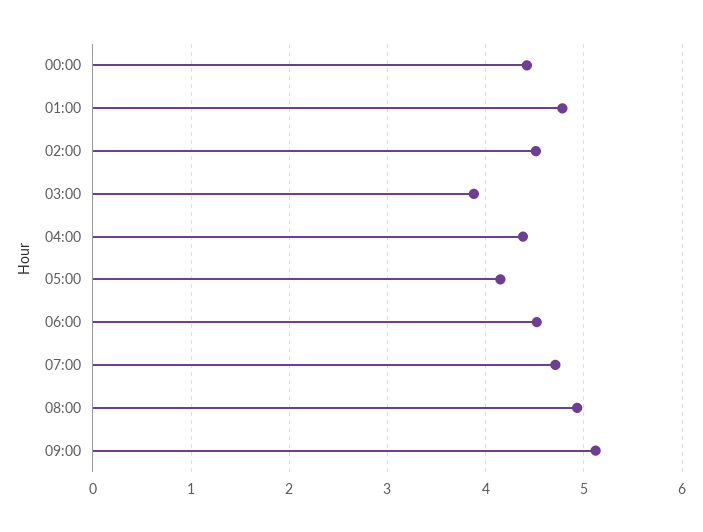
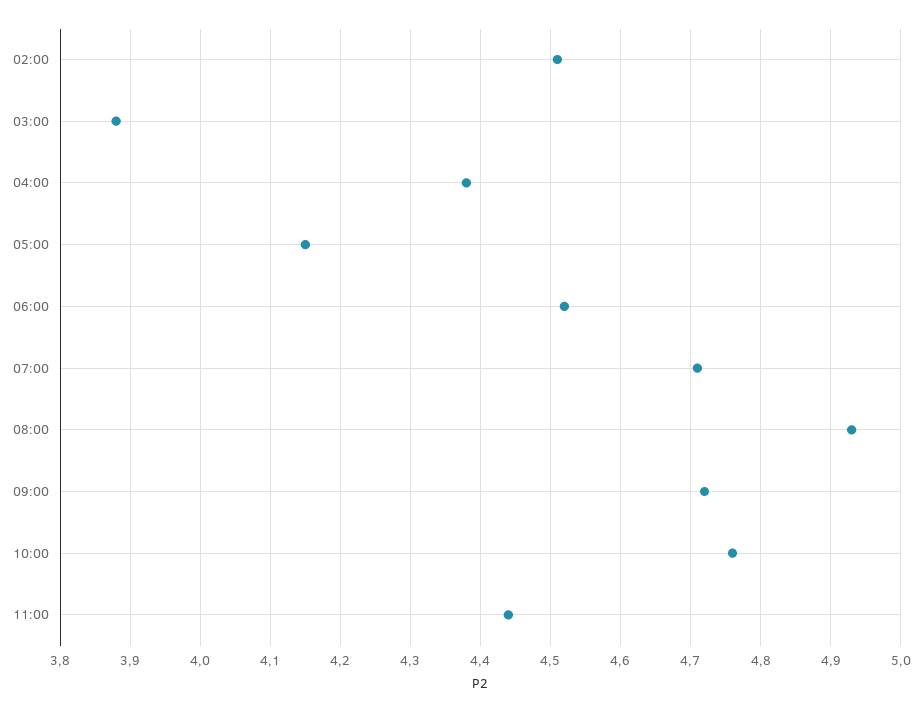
00:00: 4.4 -> none
01:00: 4.8 -> none
09:00: 5.1 -> 4.72
10:00: none -> 4.76
11:00: none -> 4.44

